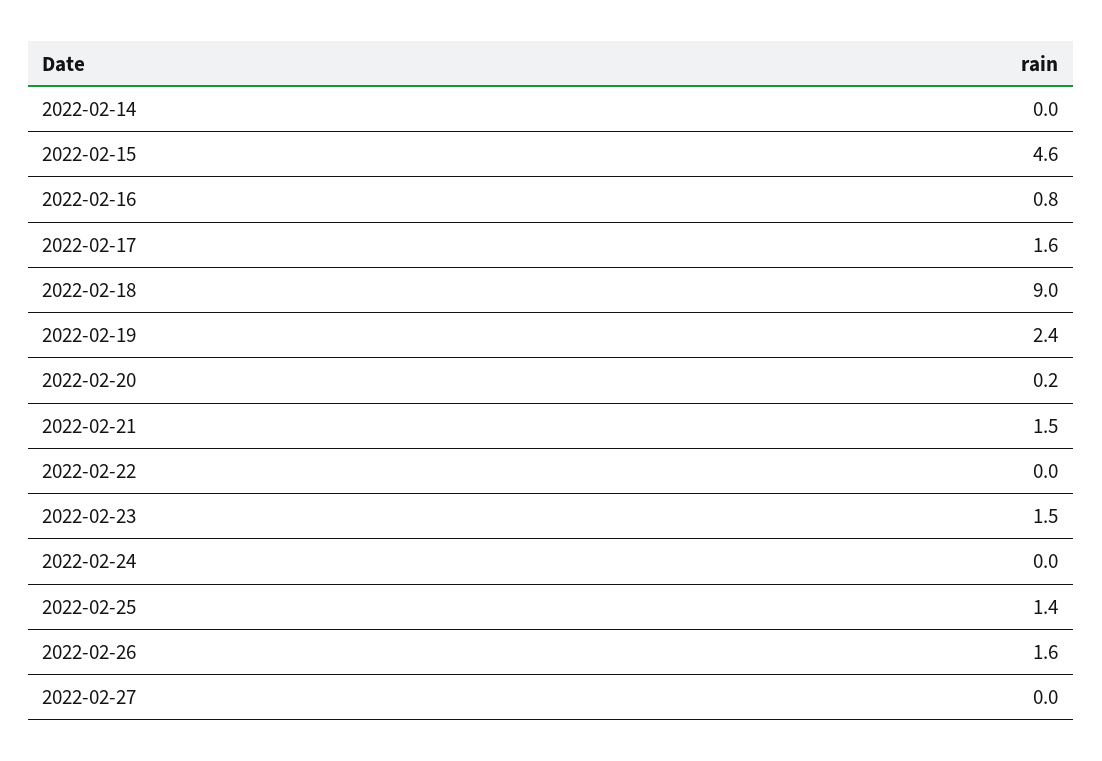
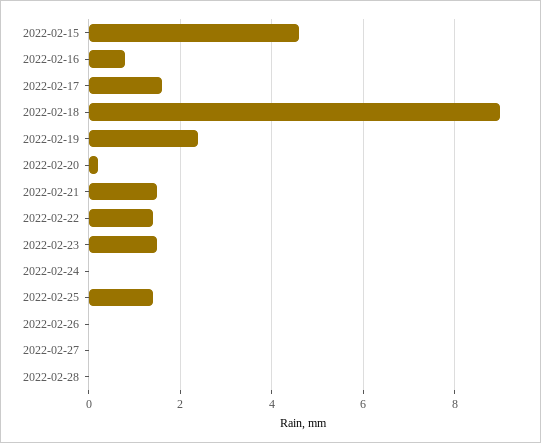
2022-02-14: 0 -> none
2022-02-22: 0 -> 1.5
2022-02-26: 1.6 -> 0
2022-02-28: none -> 0

